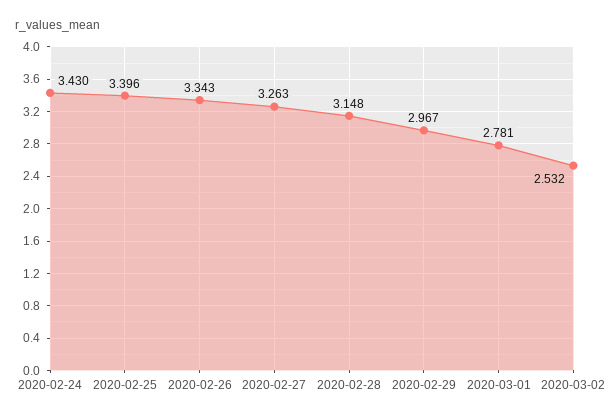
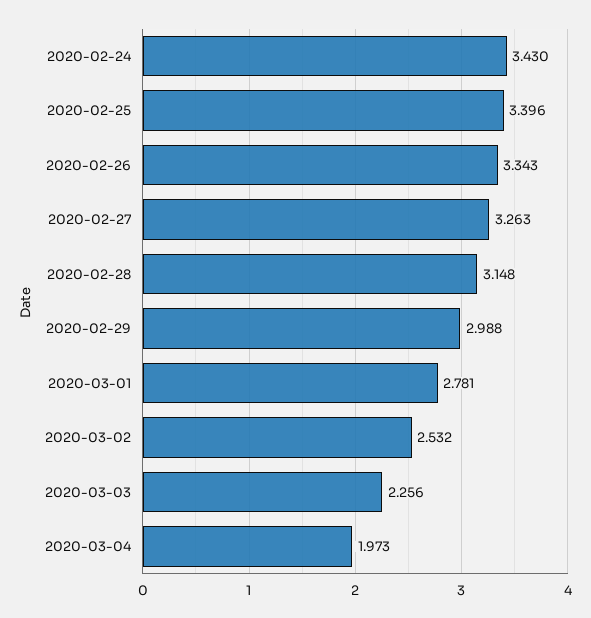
2020-02-29: 2.967 -> 2.988
2020-03-03: none -> 2.256
2020-03-04: none -> 1.973

